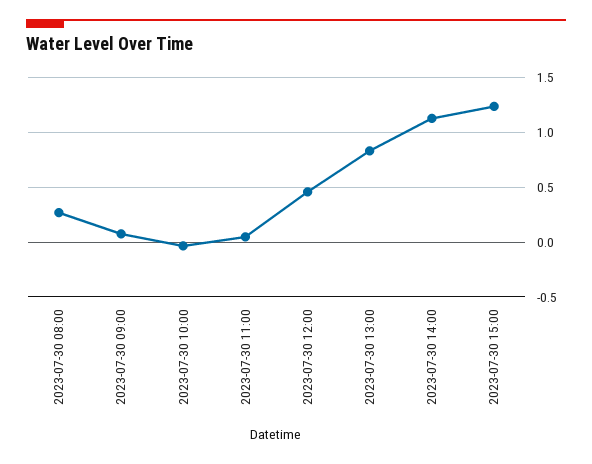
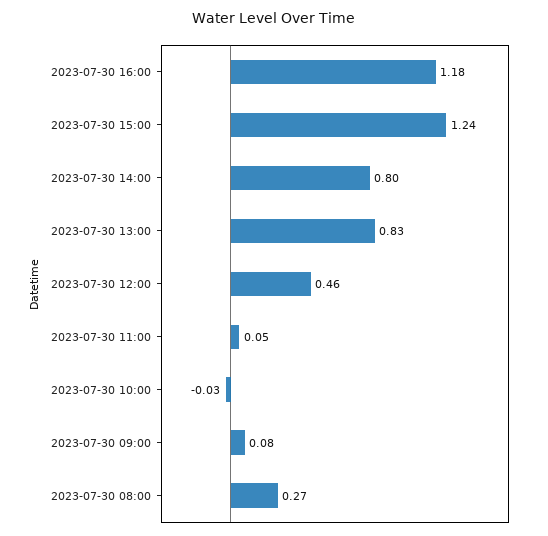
2023-07-30 14:00: 1.1 -> 0.8
2023-07-30 16:00: none -> 1.18

